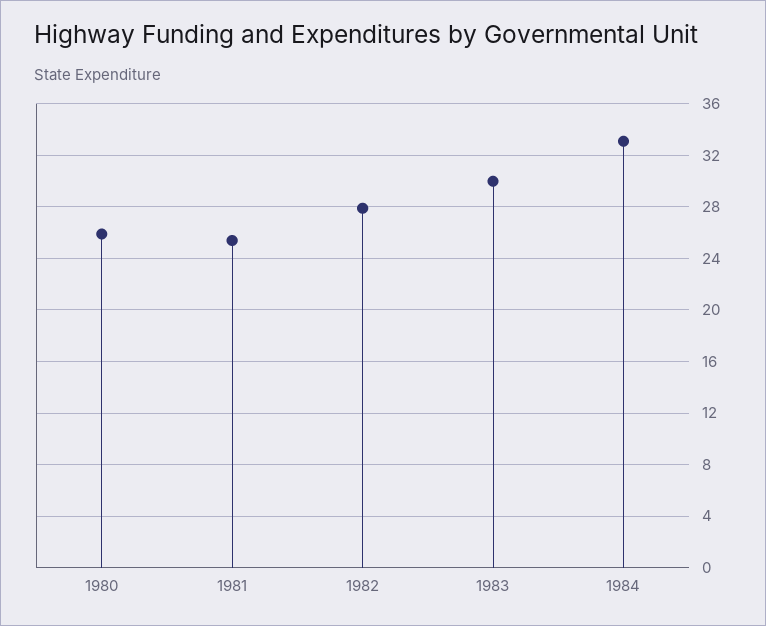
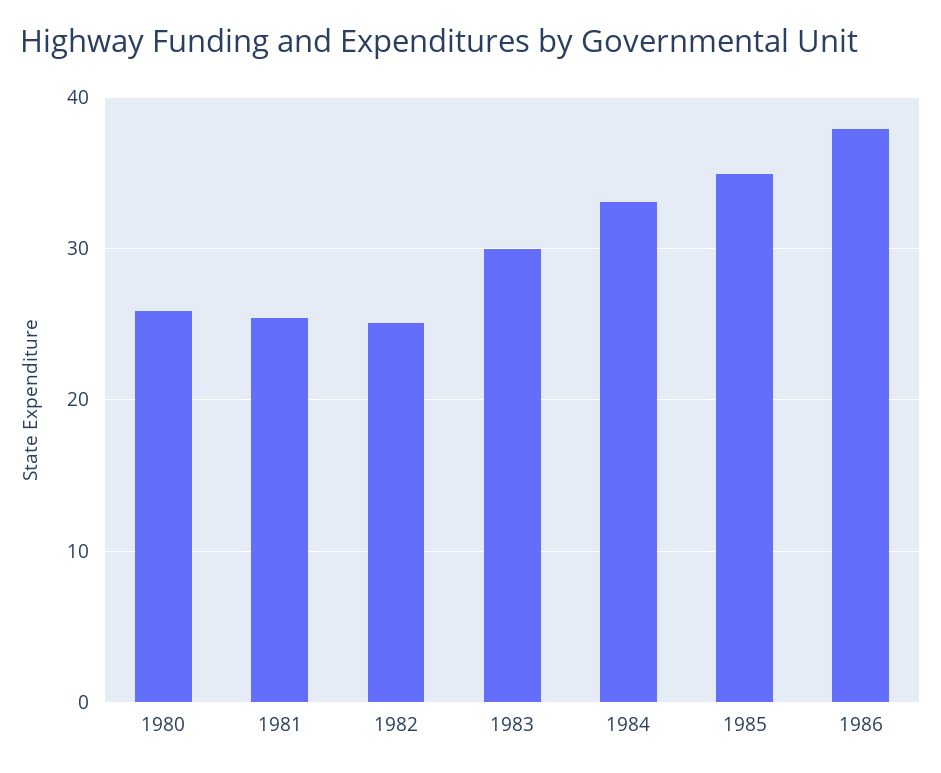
1982: 28 -> 25
1985: none -> 35
1986: none -> 38

